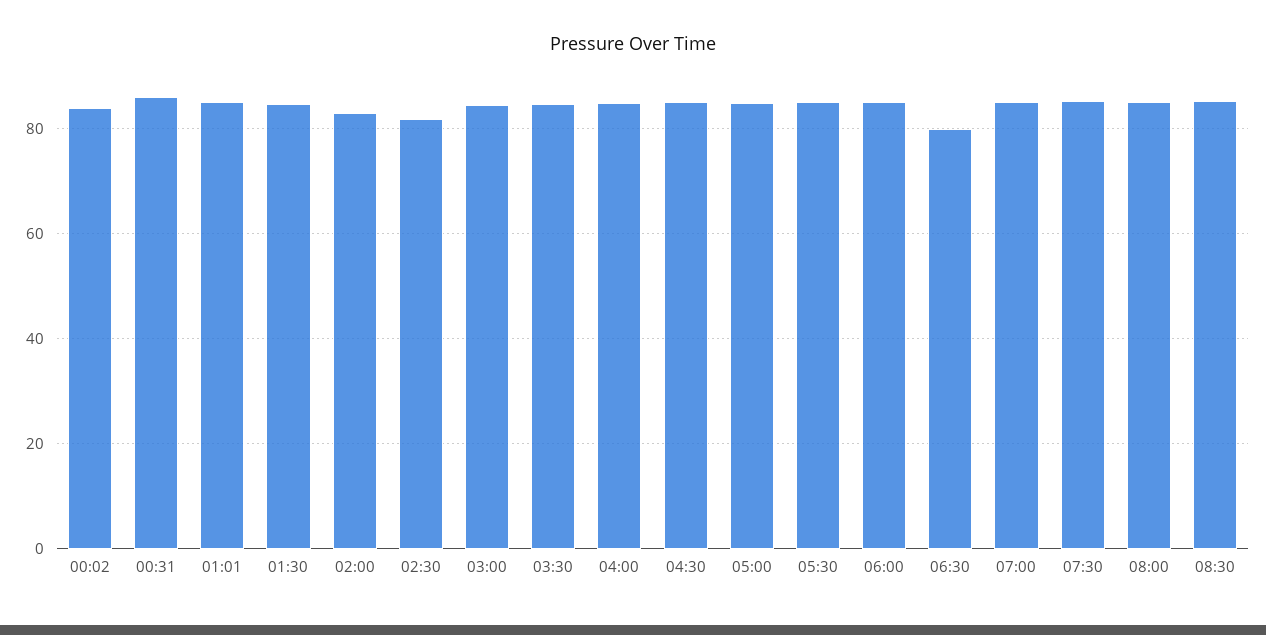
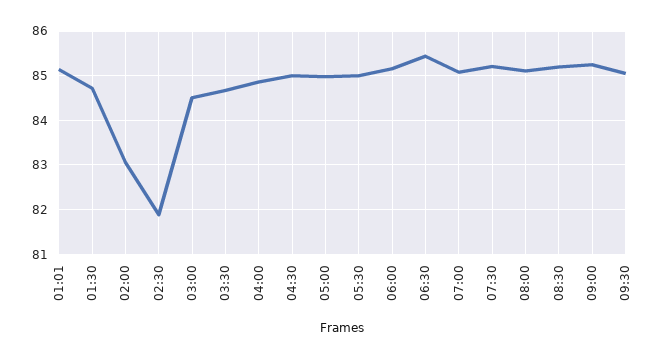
00:02: 84 -> none
00:31: 86 -> none
06:30: 80 -> 85.4
09:00: none -> 85.2
09:30: none -> 85

